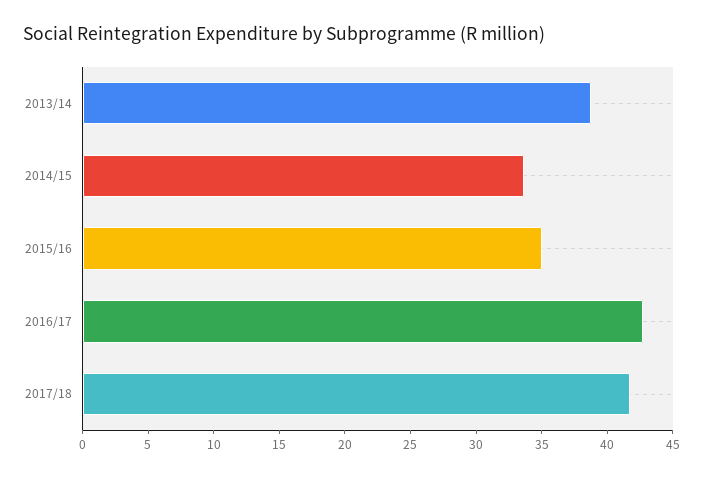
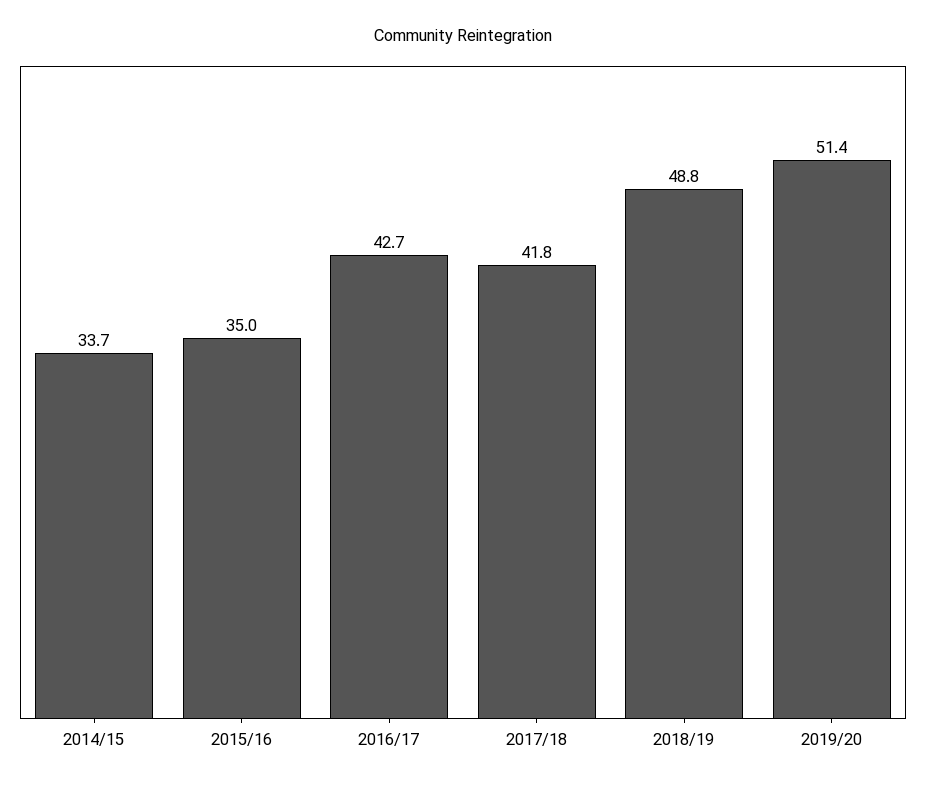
2013/14: 39 -> none
2018/19: none -> 48.8
2019/20: none -> 51.4

